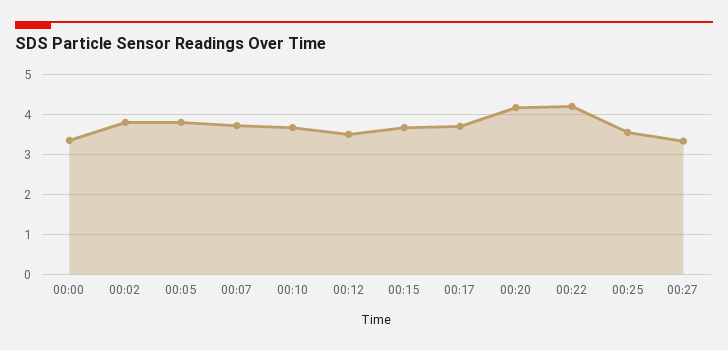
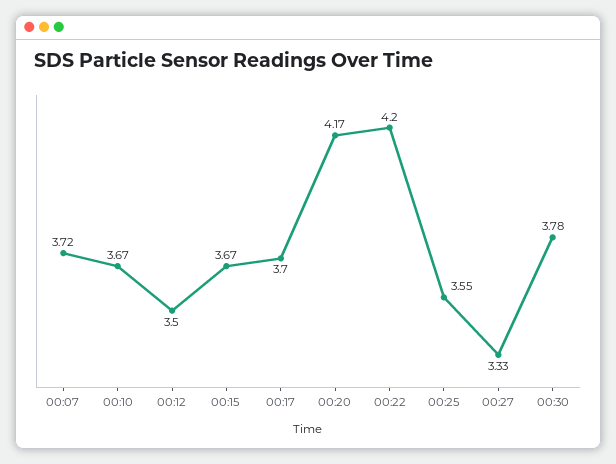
00:00: 3.4 -> none
00:02: 3.8 -> none
00:05: 3.8 -> none
00:30: none -> 3.78

